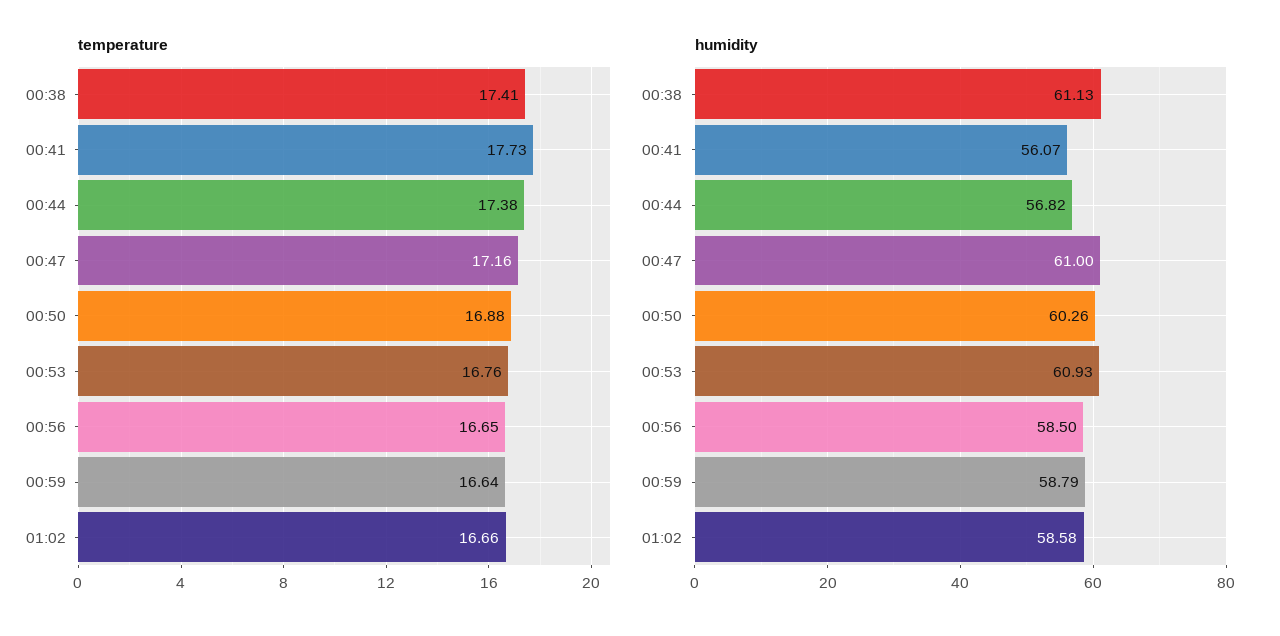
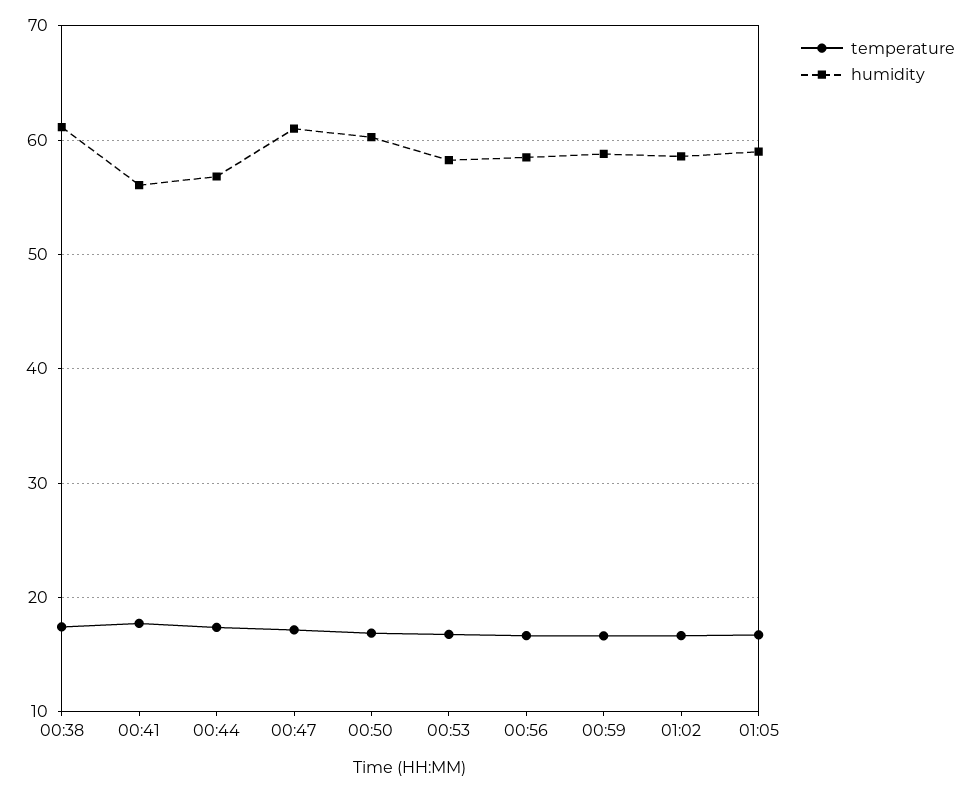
humidity, 00:53: 60.93 -> 58
temperature, 01:05: none -> 17
humidity, 01:05: none -> 59

